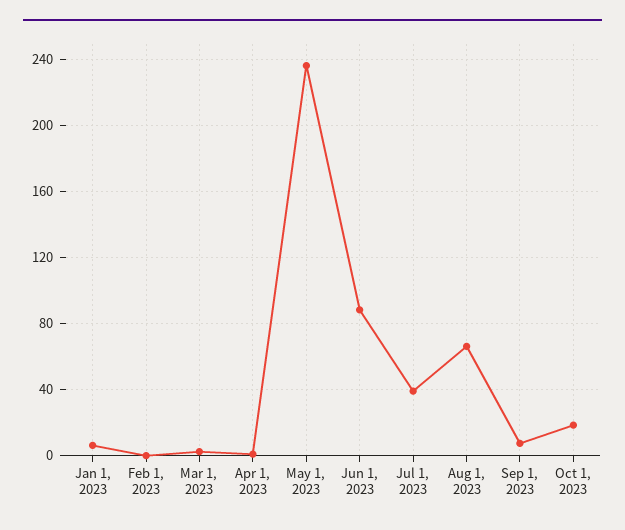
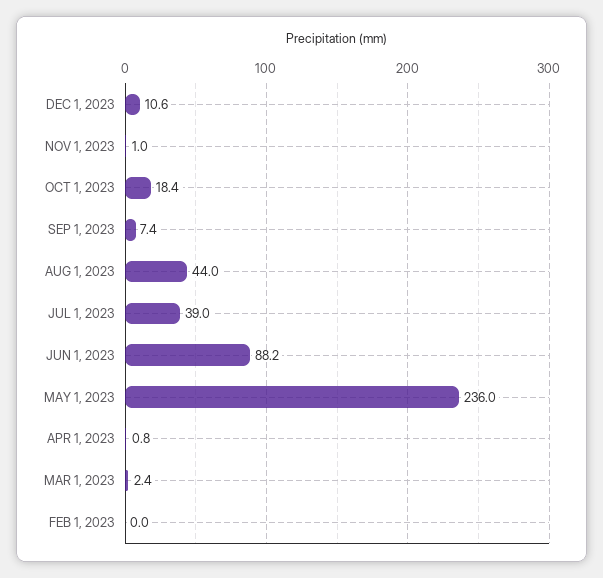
Jan 1, 2023: 5 -> none
Aug 1, 2023: 65 -> 44
DEC 1, 2023: none -> 10.6
NOV 1, 2023: none -> 1

